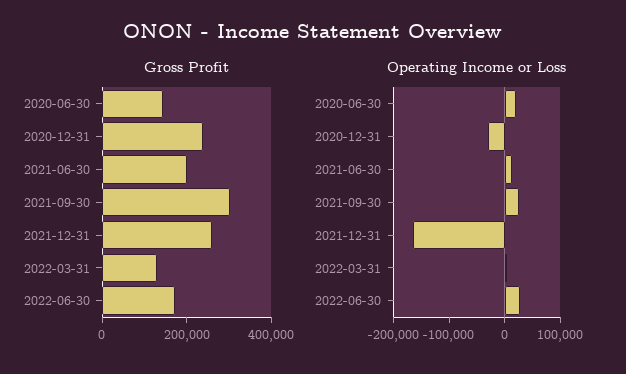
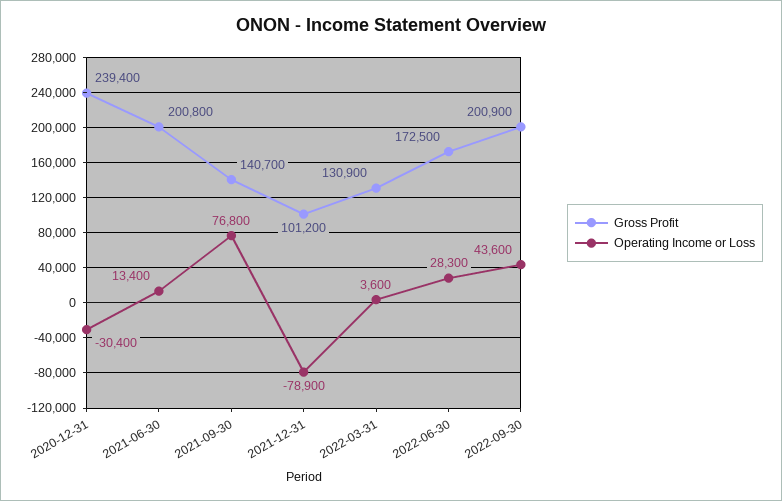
Gross Profit, 2020-06-30: 150000 -> none
Gross Profit, 2021-09-30: 300000 -> 140700
Gross Profit, 2021-12-31: 250000 -> 101200
Operating Income or Loss, 2020-06-30: 20000 -> none
Operating Income or Loss, 2021-09-30: 20000 -> 76800
Operating Income or Loss, 2021-12-31: -160000 -> -78900
Gross Profit, 2022-09-30: none -> 200900
Operating Income or Loss, 2022-09-30: none -> 43600

